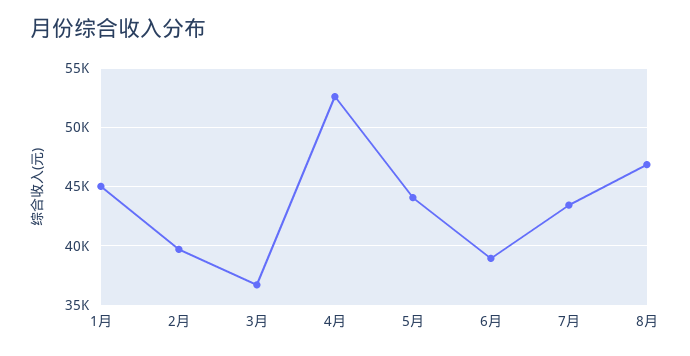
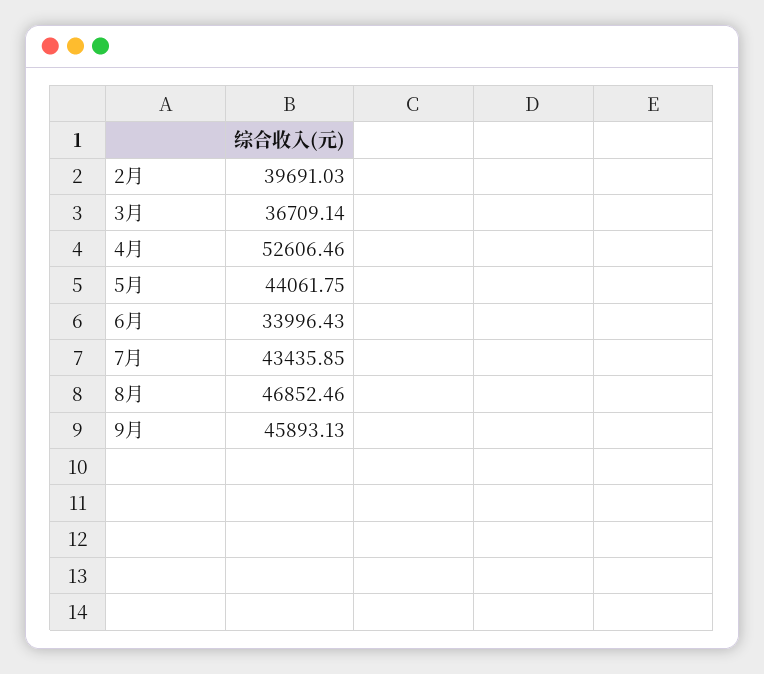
1月: 45000 -> none
6月: 39000 -> 33996.43
9月: none -> 45893.13

